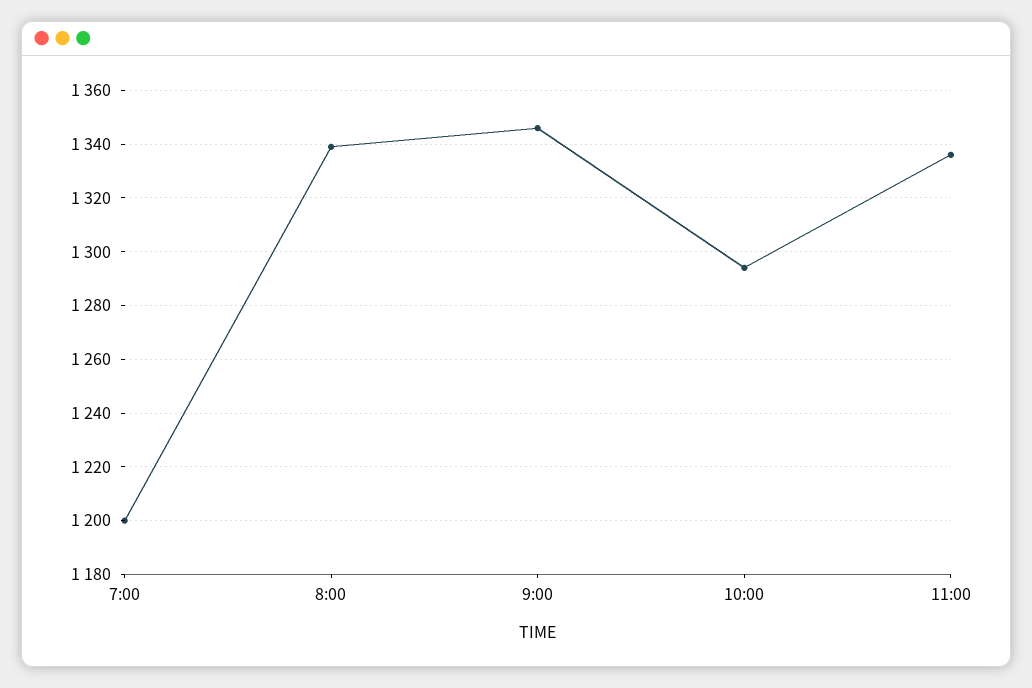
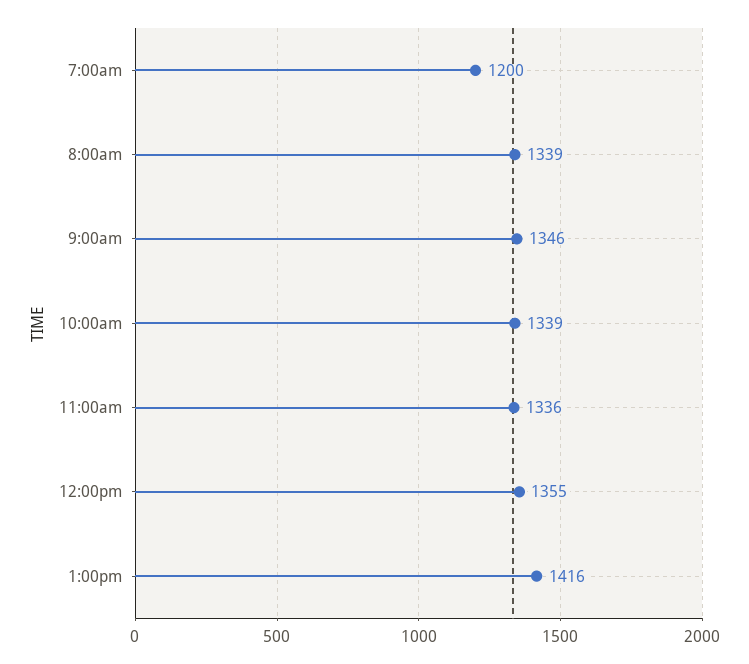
10:00: 1295 -> 1339
12:00pm: none -> 1355
1:00pm: none -> 1416

